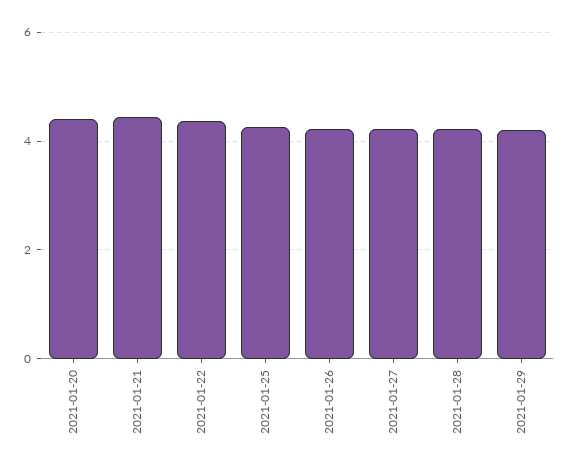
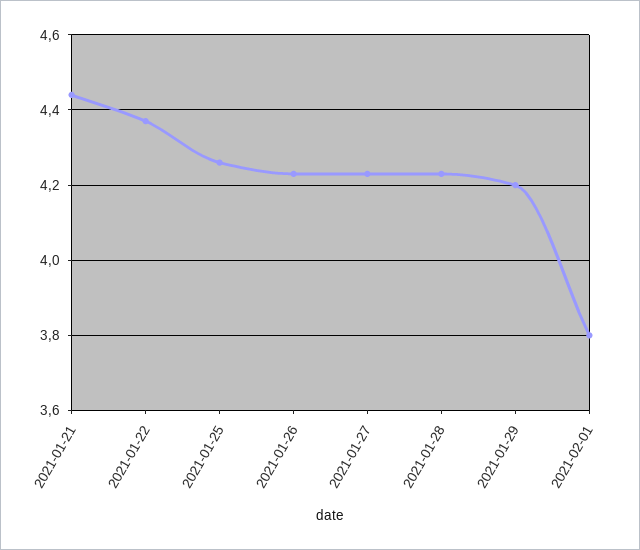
2021-01-20: 4.4 -> none
2021-02-01: none -> 3.8

